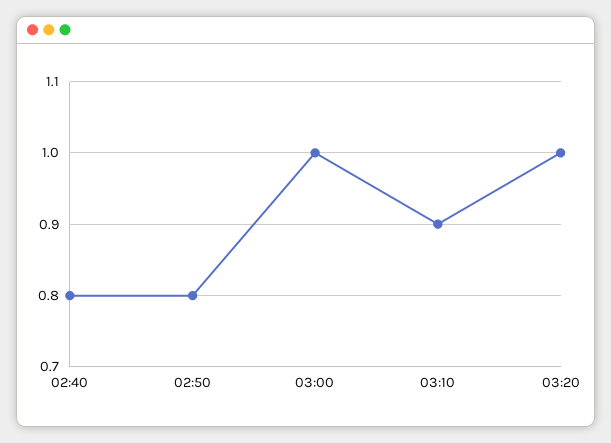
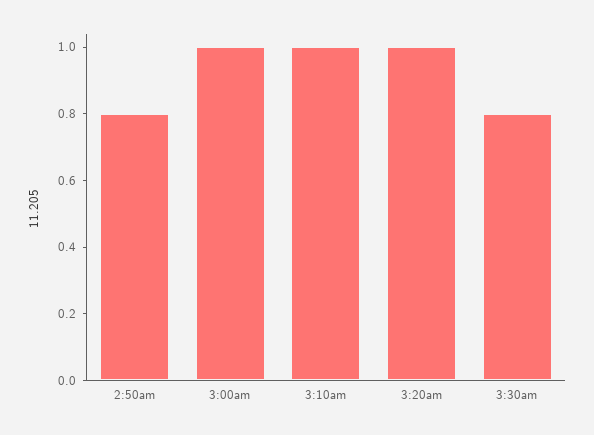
02:40: 0.8 -> none
03:10: 0.9 -> 1
3:30am: none -> 0.8

